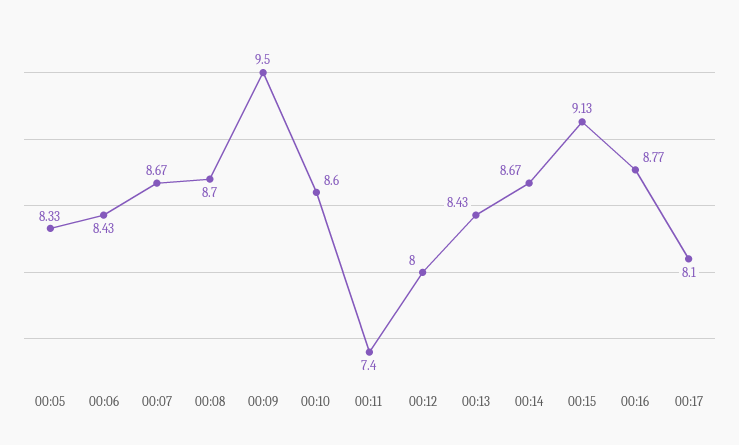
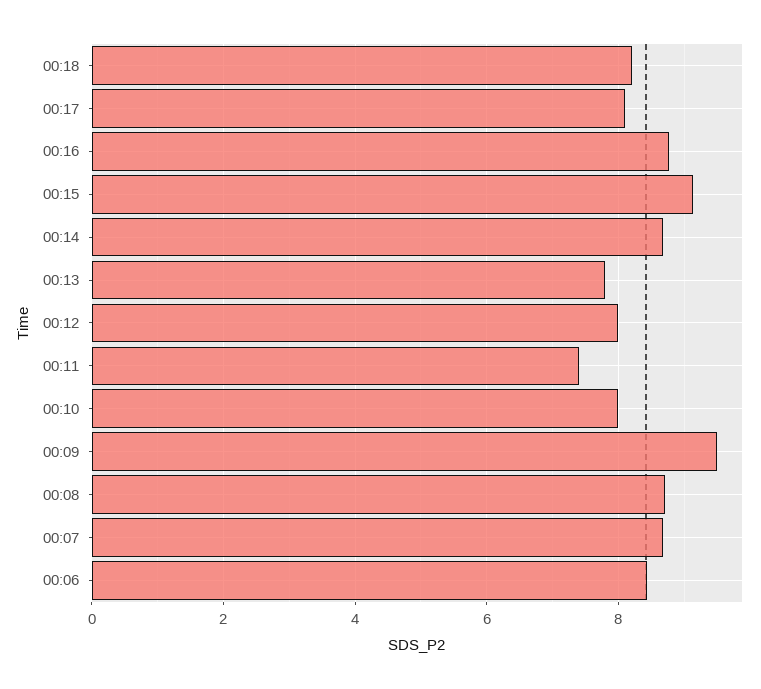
00:05: 8.33 -> none
00:10: 8.6 -> 8
00:13: 8.43 -> 7.8
00:18: none -> 8.2

